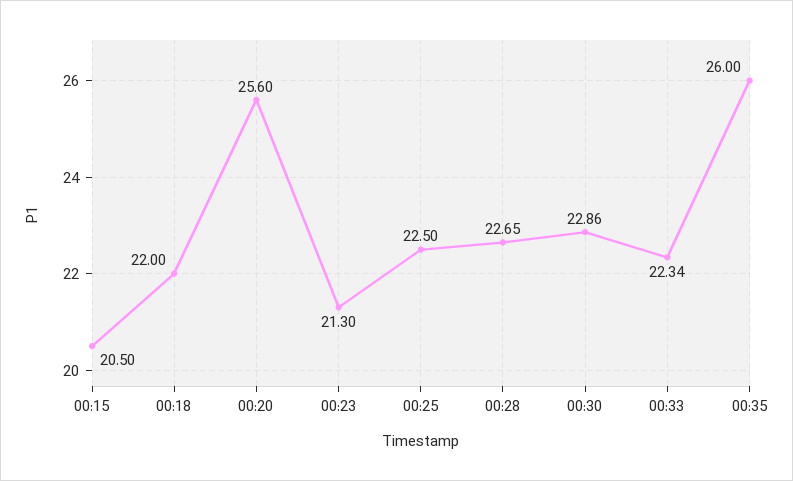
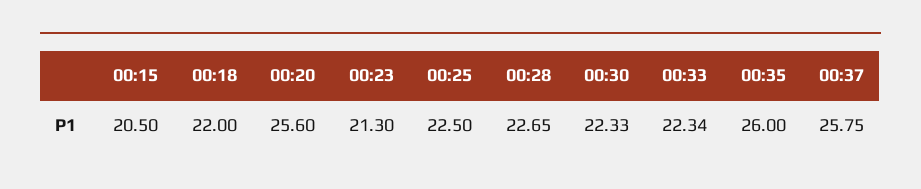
00:30: 22.86 -> 22.33
00:37: none -> 25.75

